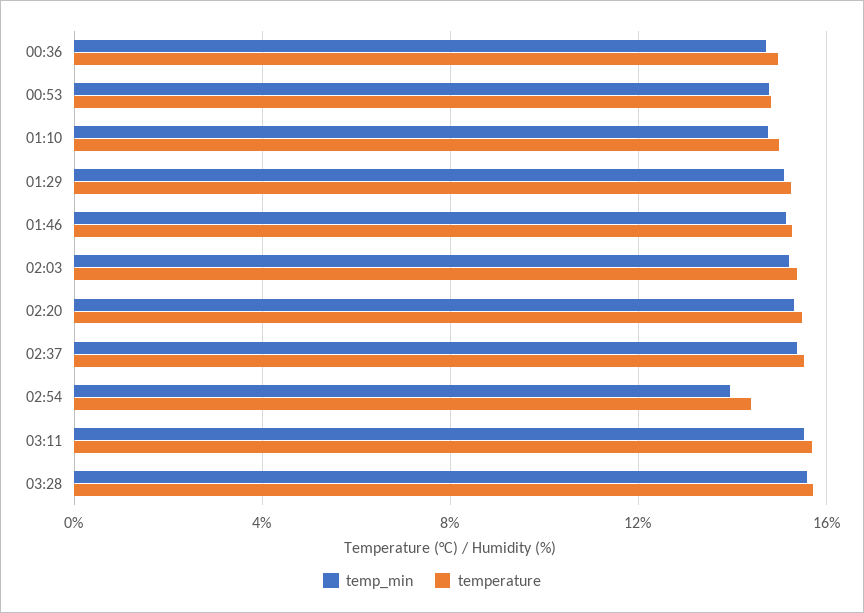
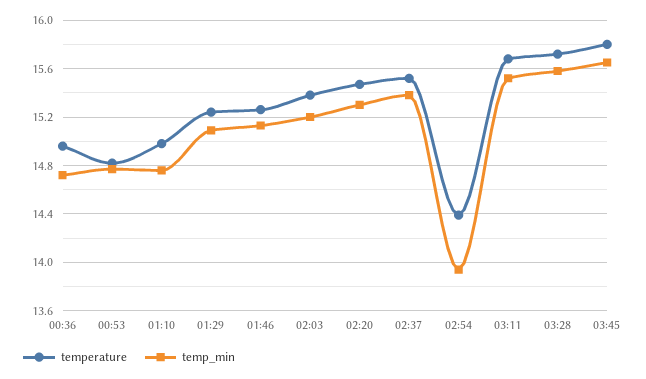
temperature, 03:45: none -> 15.8
temp_min, 03:45: none -> 15.65

